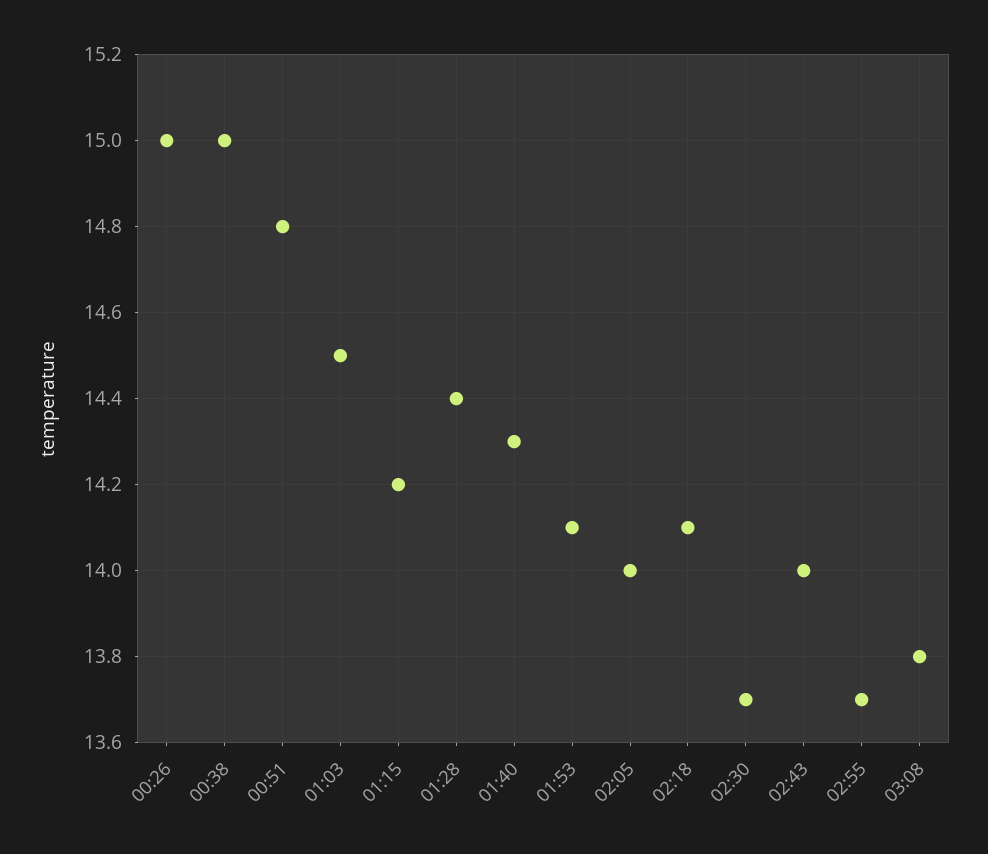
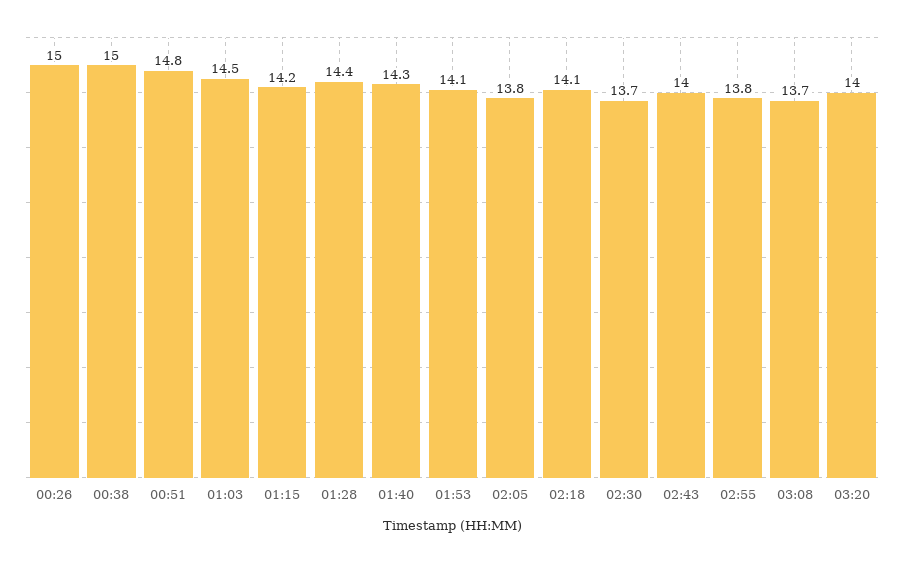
02:05: 14 -> 13.8
02:55: 13.7 -> 13.8
03:08: 13.8 -> 13.7
03:20: none -> 14

